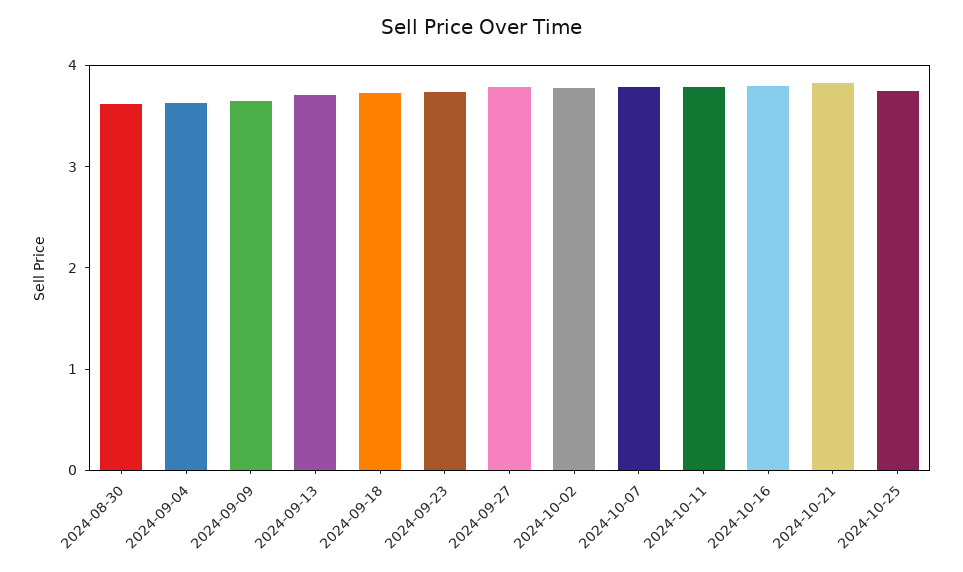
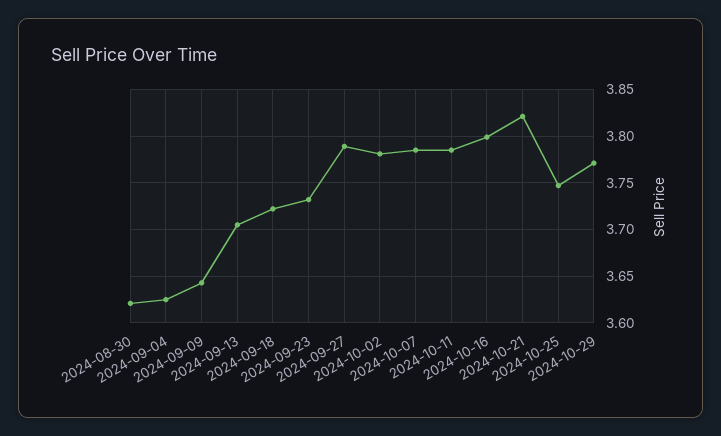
2024-10-29: none -> 3.77

